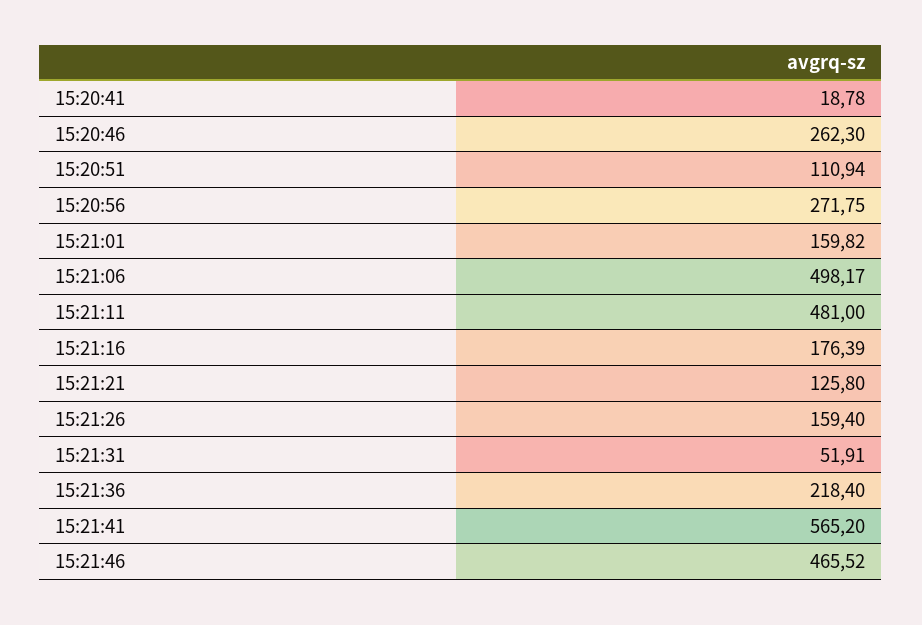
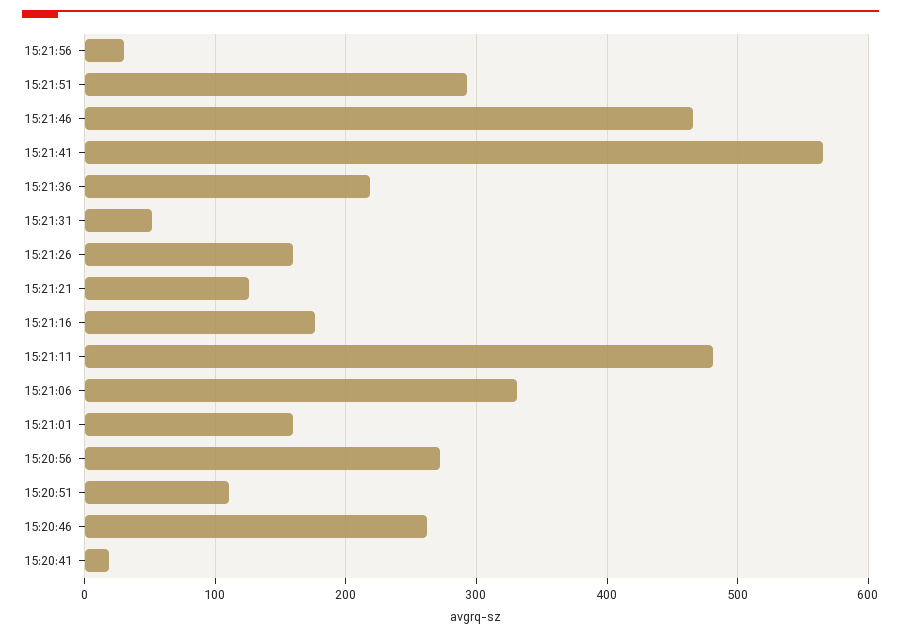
15:21:06: 498.17 -> 330
15:21:56: none -> 30
15:21:51: none -> 290

